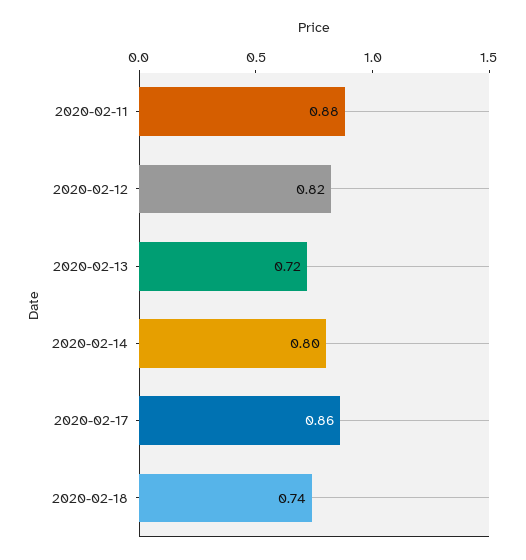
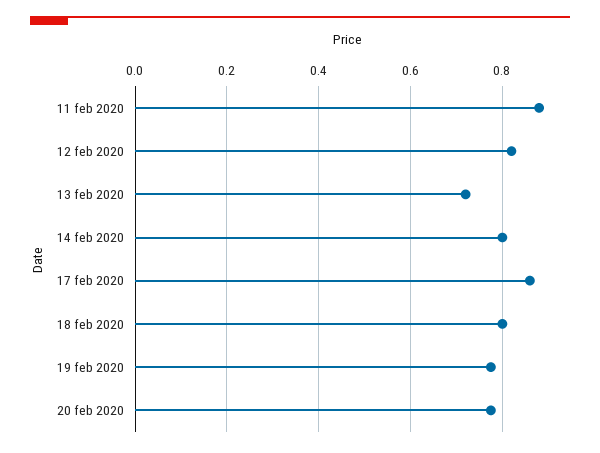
2020-02-18: 0.74 -> 0.8
19 feb 2020: none -> 0.78
20 feb 2020: none -> 0.78

